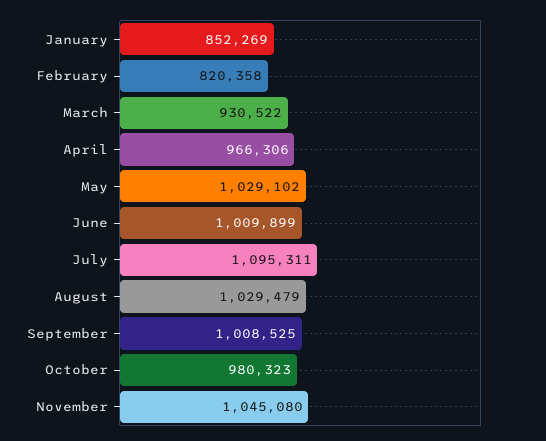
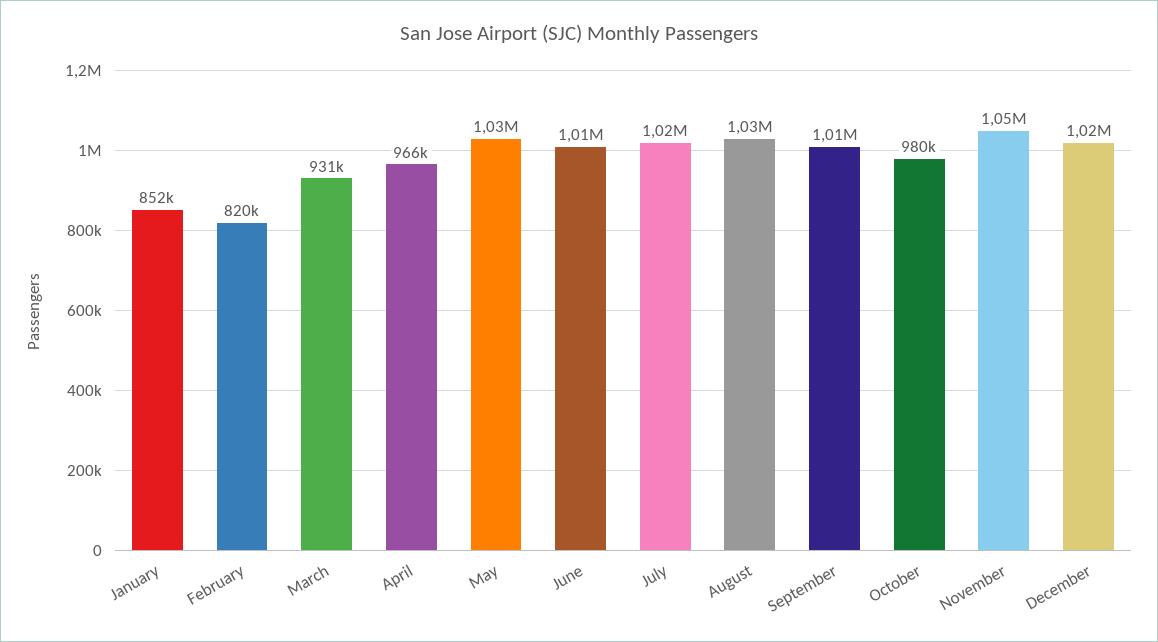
July: 1095311 -> 1020000
December: none -> 1020000

